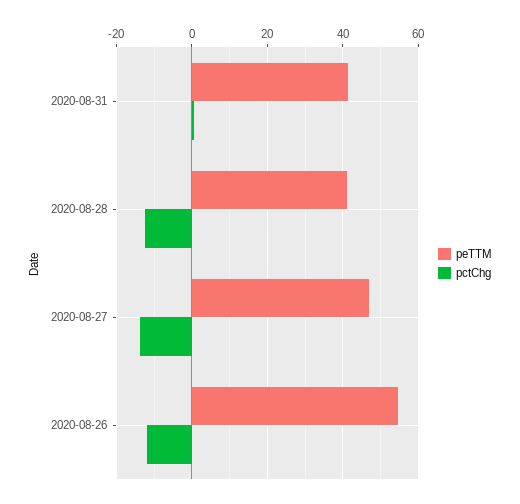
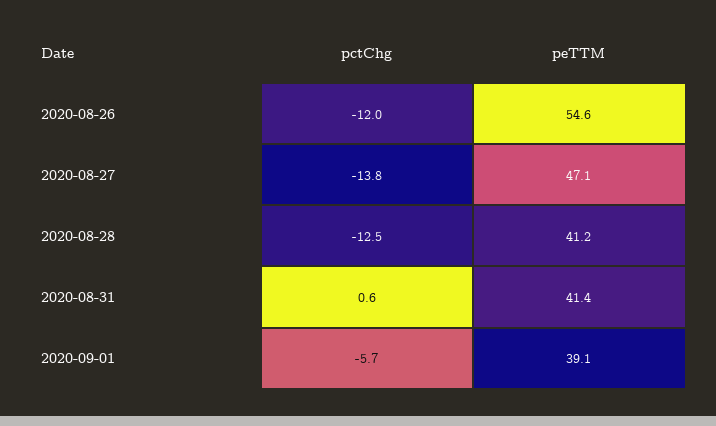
pctChg, 2020-09-01: none -> -5.7
peTTM, 2020-09-01: none -> 39.1

